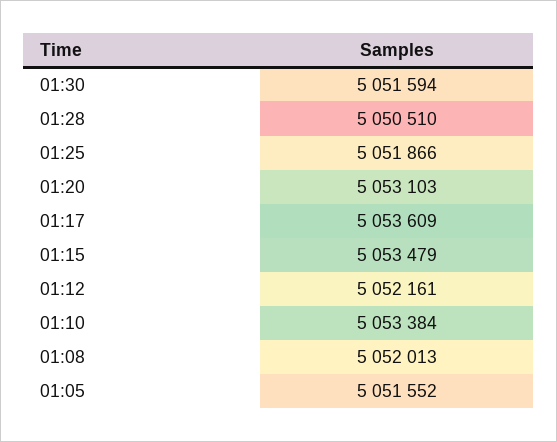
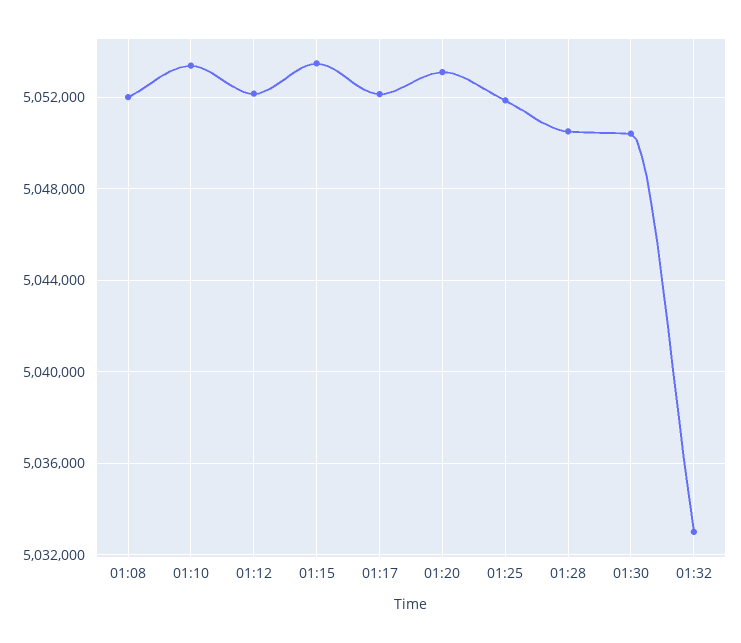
01:30: 5051594 -> 5050500
01:17: 5053609 -> 5052000
01:05: 5051552 -> none
01:32: none -> 5033000

